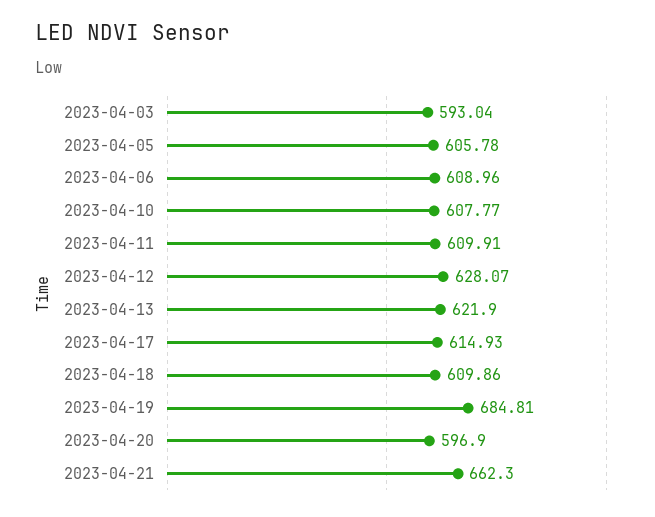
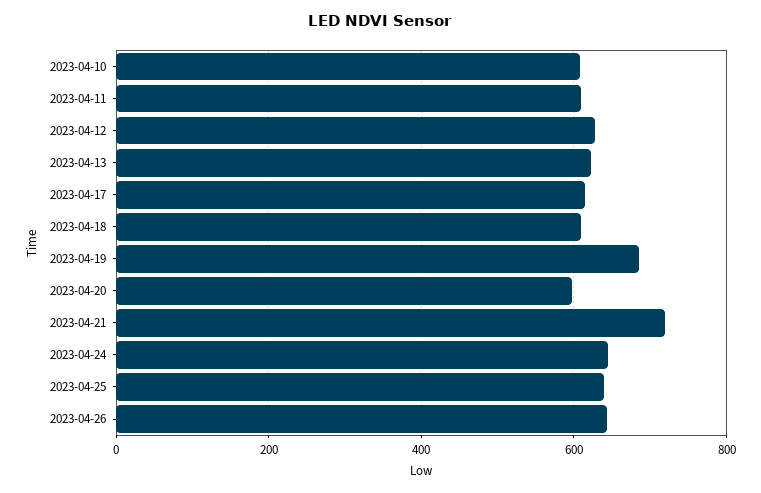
2023-04-03: 593.04 -> none
2023-04-05: 605.78 -> none
2023-04-06: 608.96 -> none
2023-04-21: 662.3 -> 720
2023-04-24: none -> 640
2023-04-25: none -> 640
2023-04-26: none -> 640

